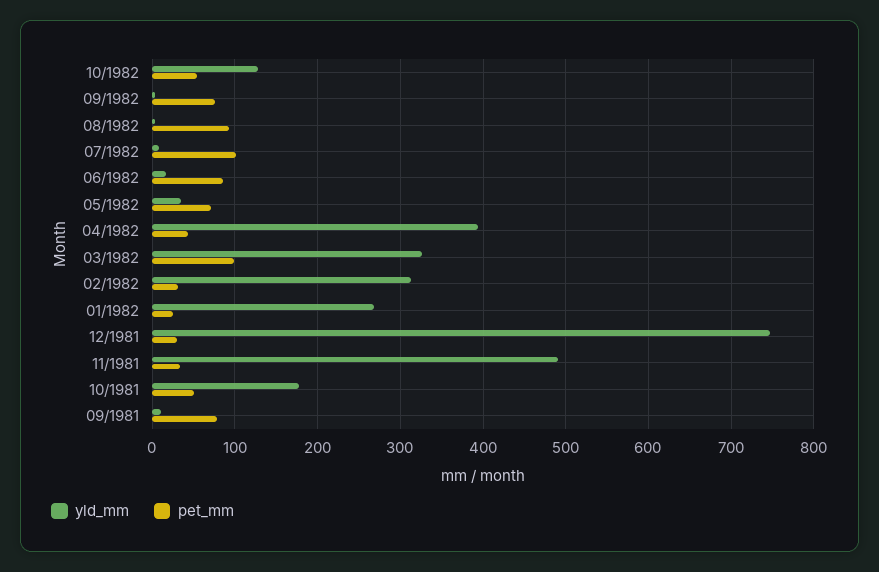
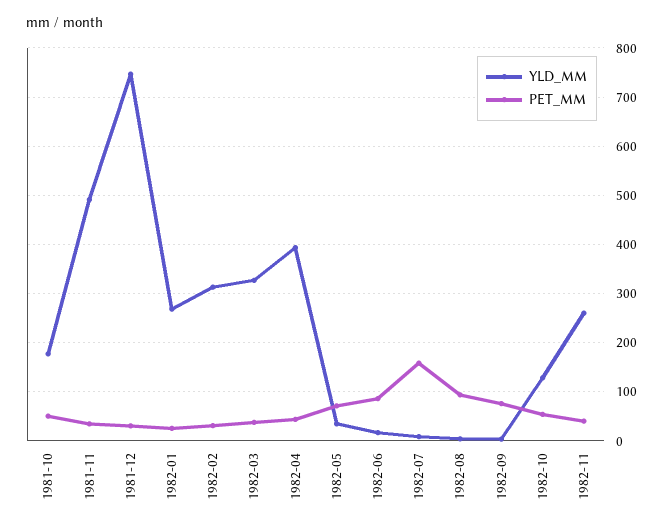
pet_mm, 07/1982: 100 -> 160
pet_mm, 03/1982: 100 -> 40
yld_mm, 09/1981: 10 -> none
pet_mm, 09/1981: 80 -> none
yld_mm, 1982-11: none -> 260
pet_mm, 1982-11: none -> 40

